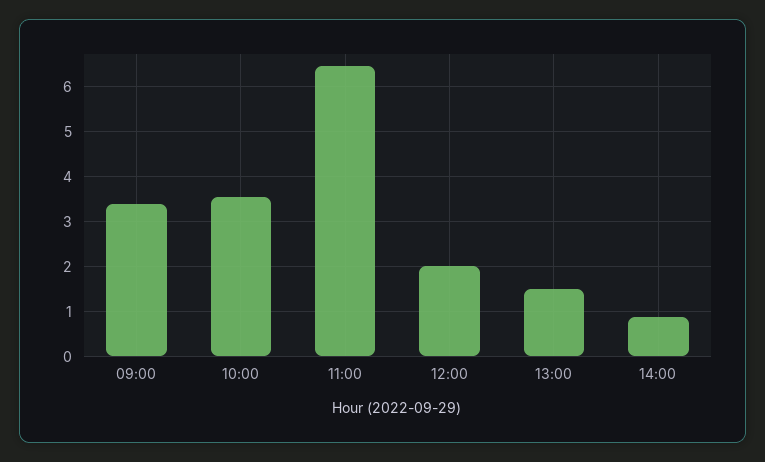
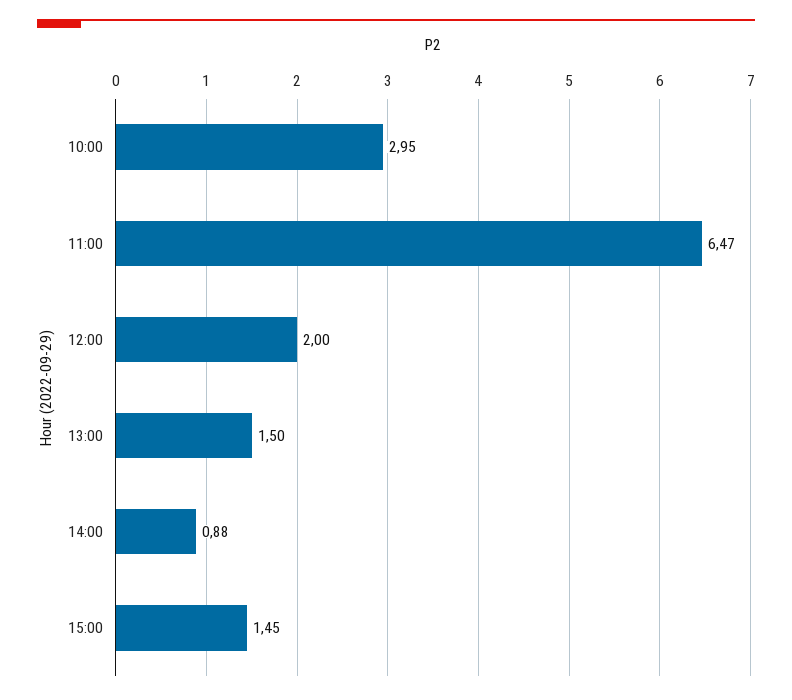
09:00: 3.4 -> none
10:00: 3.6 -> 2.95
15:00: none -> 1.45

